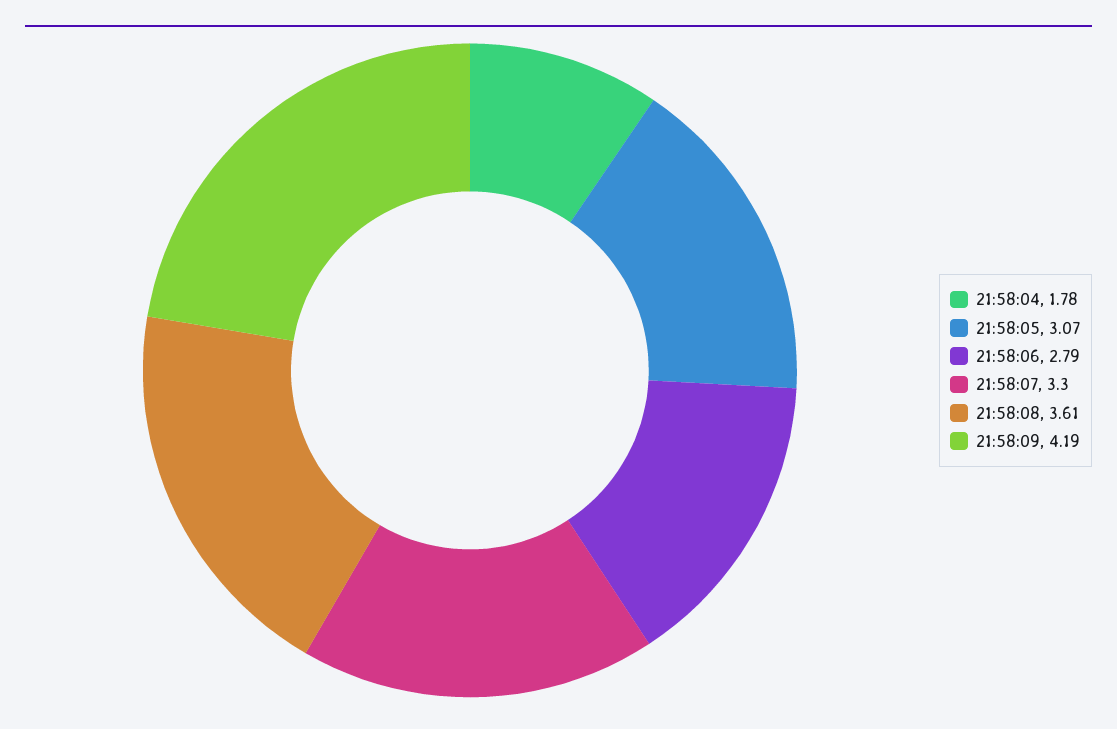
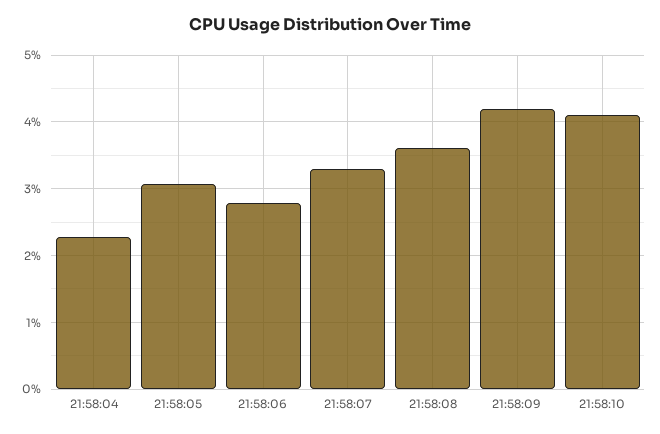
21:58:04: 1.78 -> 2.3
21:58:10: none -> 4.1

